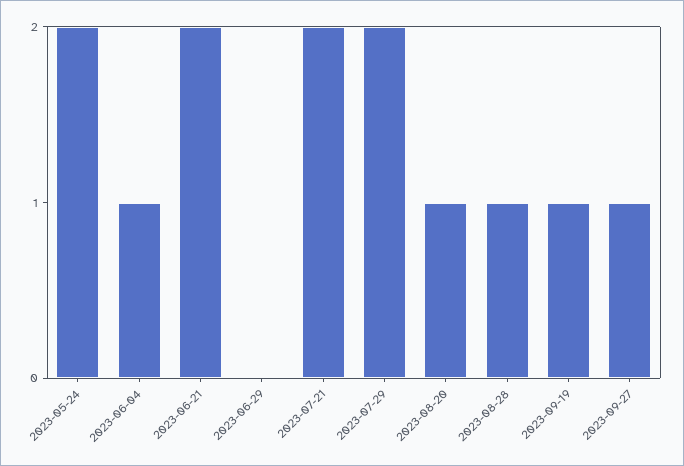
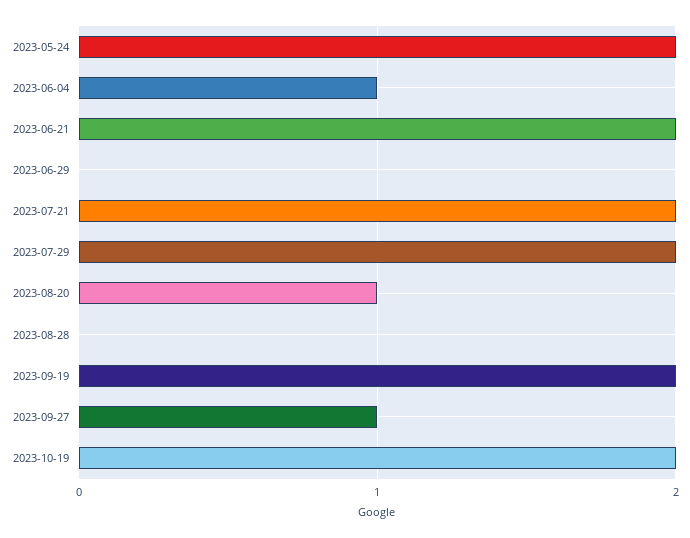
2023-08-28: 1 -> 0
2023-09-19: 1 -> 2
2023-10-19: none -> 2

